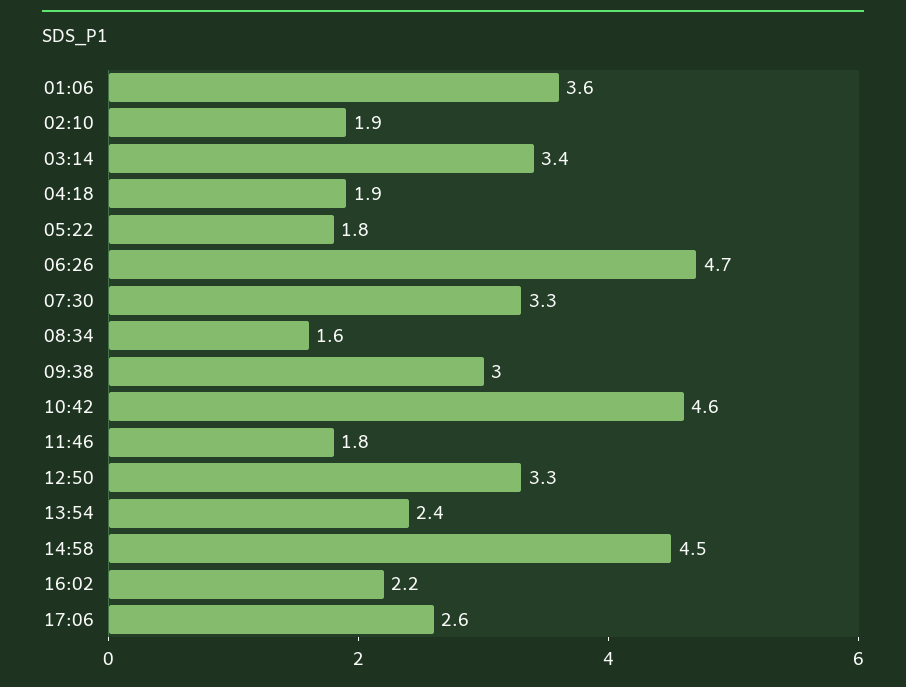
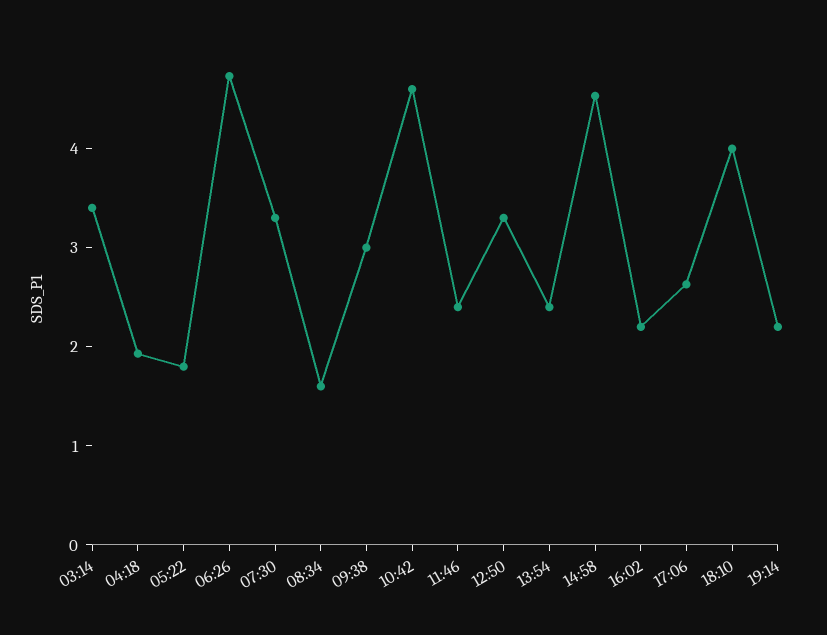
01:06: 3.6 -> none
02:10: 1.9 -> none
11:46: 1.8 -> 2.4
18:10: none -> 4
19:14: none -> 2.2

